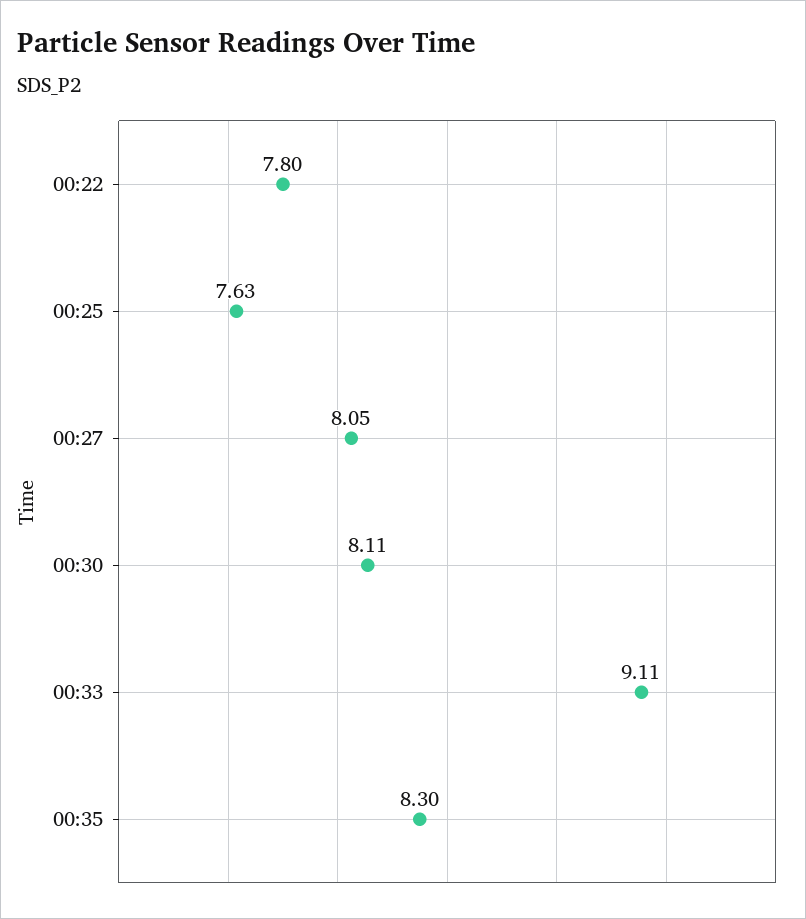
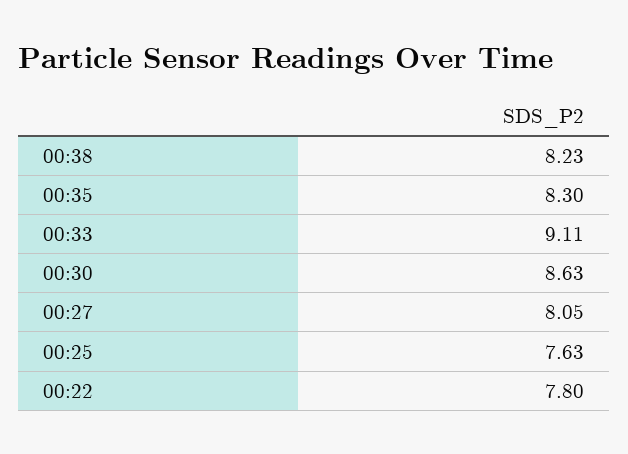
00:30: 8.11 -> 8.63
00:38: none -> 8.23

